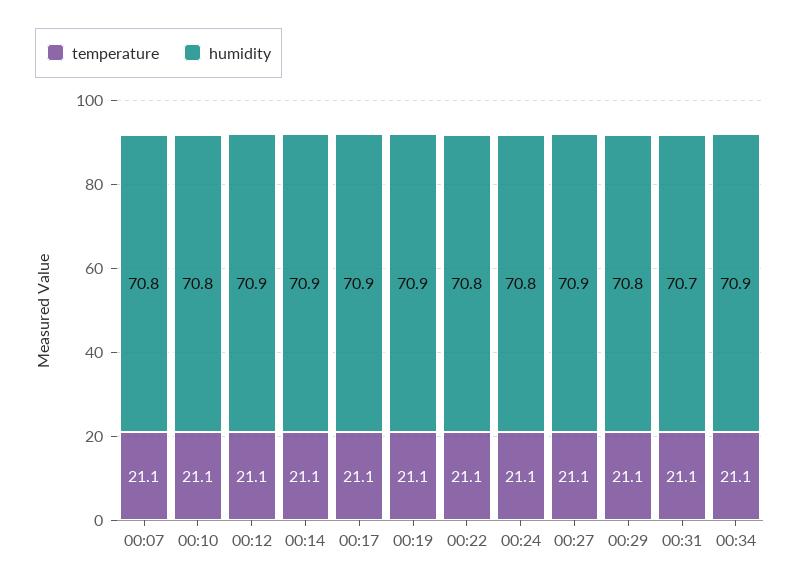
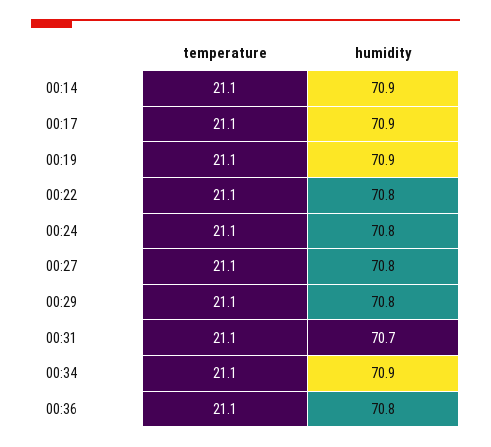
temperature, 00:07: 21.1 -> none
humidity, 00:07: 70.8 -> none
temperature, 00:10: 21.1 -> none
humidity, 00:10: 70.8 -> none
temperature, 00:12: 21.1 -> none
humidity, 00:12: 70.9 -> none
humidity, 00:27: 70.9 -> 70.8
temperature, 00:36: none -> 21.1
humidity, 00:36: none -> 70.8

